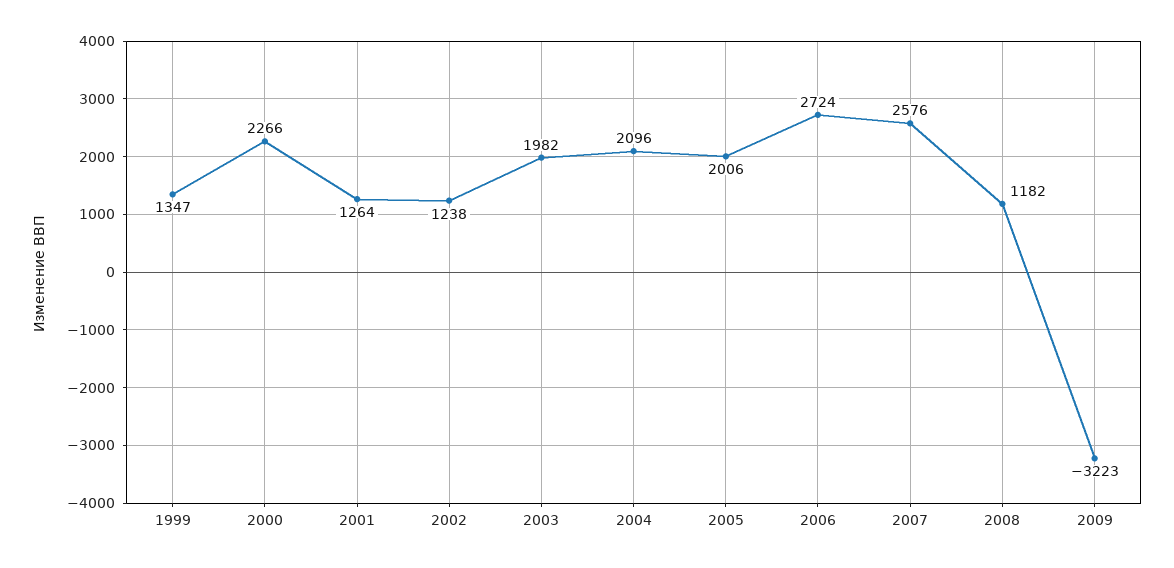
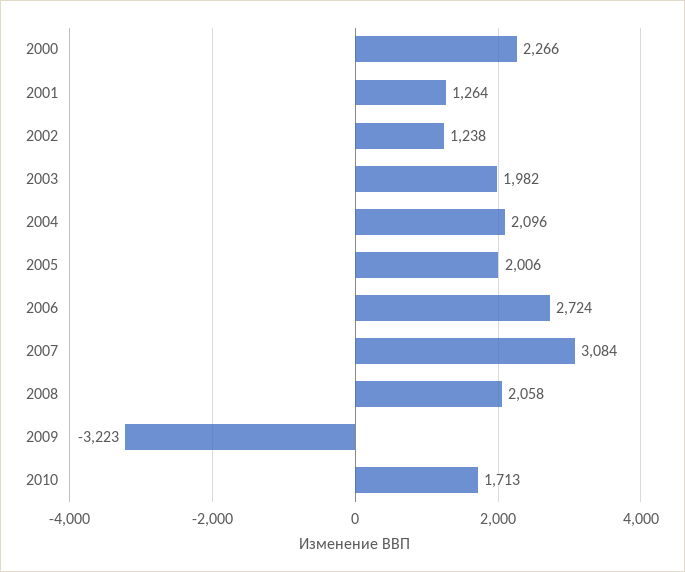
1999: 1347 -> none
2007: 2576 -> 3084
2008: 1182 -> 2058
2010: none -> 1713

